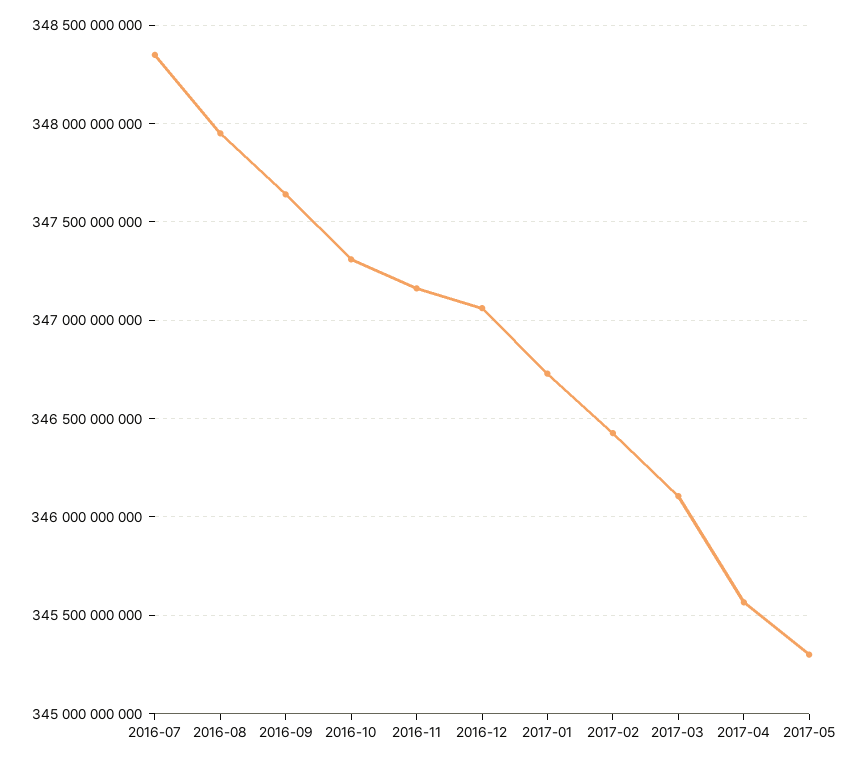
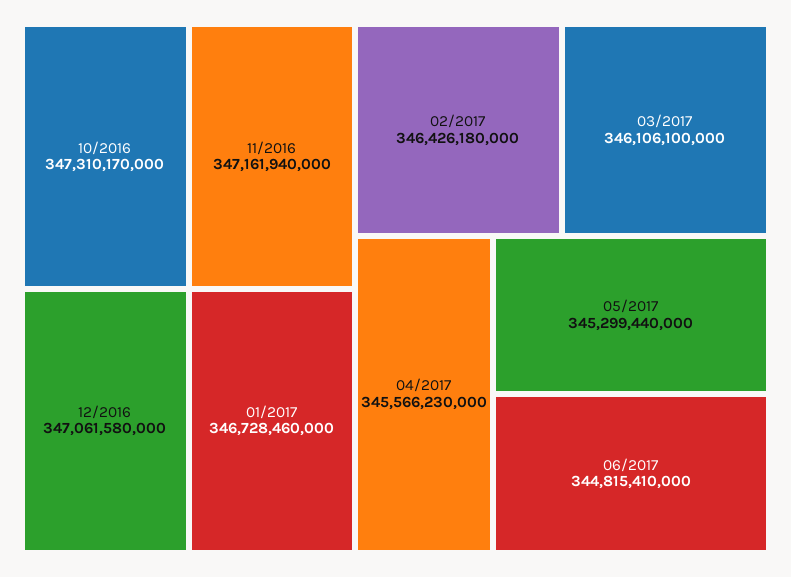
2016-07: 348350000000 -> none
2016-08: 347950000000 -> none
2016-09: 347650000000 -> none
06/2017: none -> 344815410000

